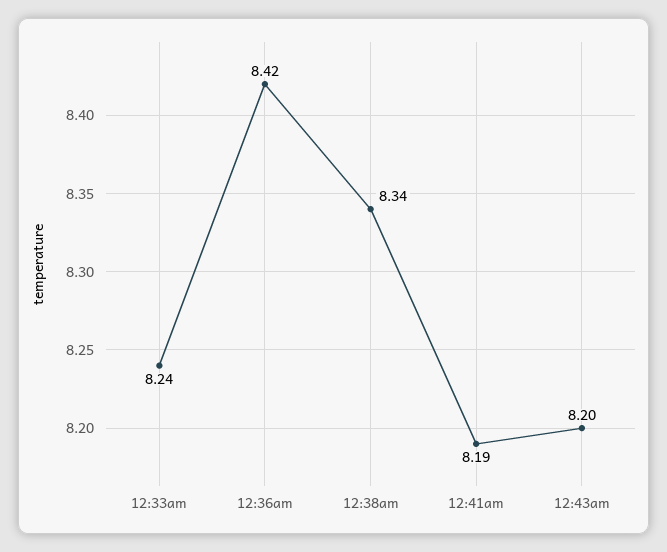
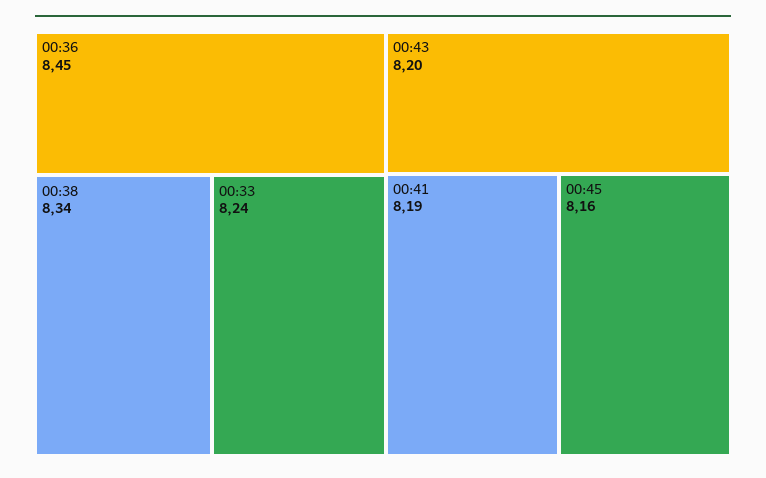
12:36am: 8.42 -> 8.45
00:45: none -> 8.16

